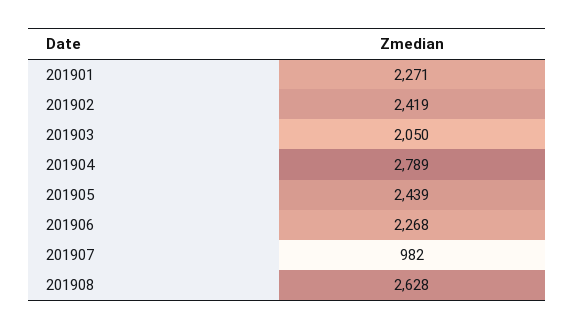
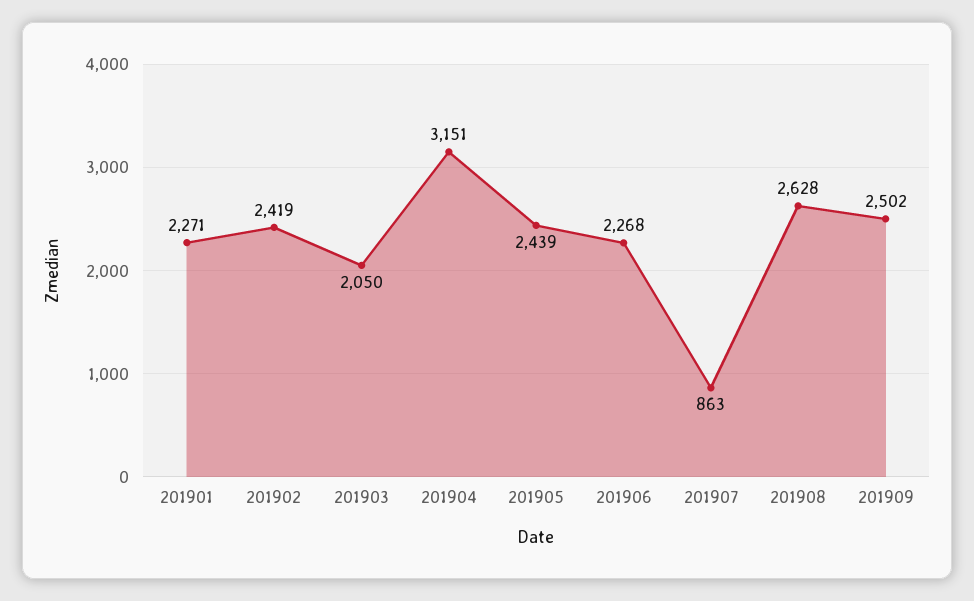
201904: 2789 -> 3151
201907: 982 -> 863
201909: none -> 2502

